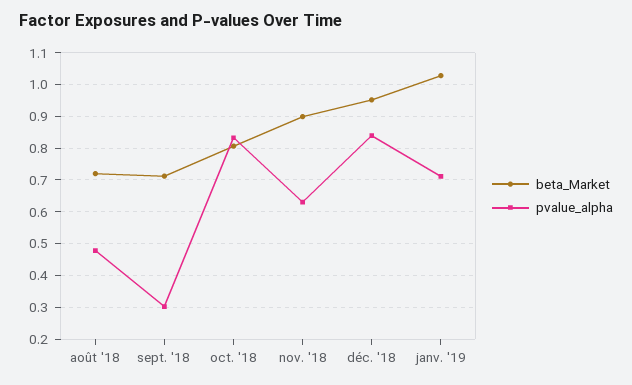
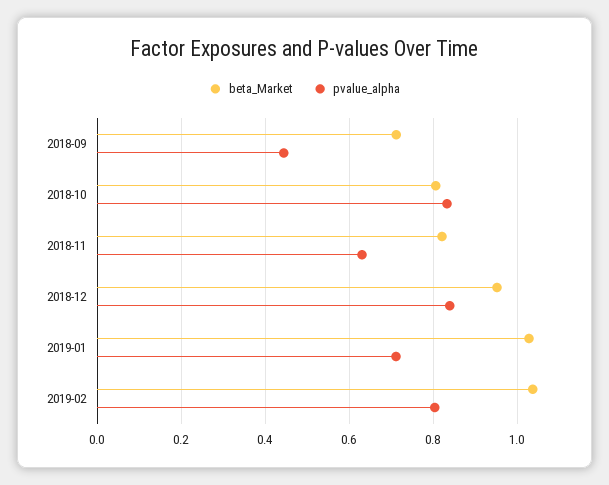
beta_Market, août '18: 0.72 -> none
pvalue_alpha, août '18: 0.48 -> none
pvalue_alpha, sept. '18: 0.3 -> 0.44
beta_Market, nov. '18: 0.9 -> 0.82
beta_Market, 2019-02: none -> 1.04
pvalue_alpha, 2019-02: none -> 0.8

